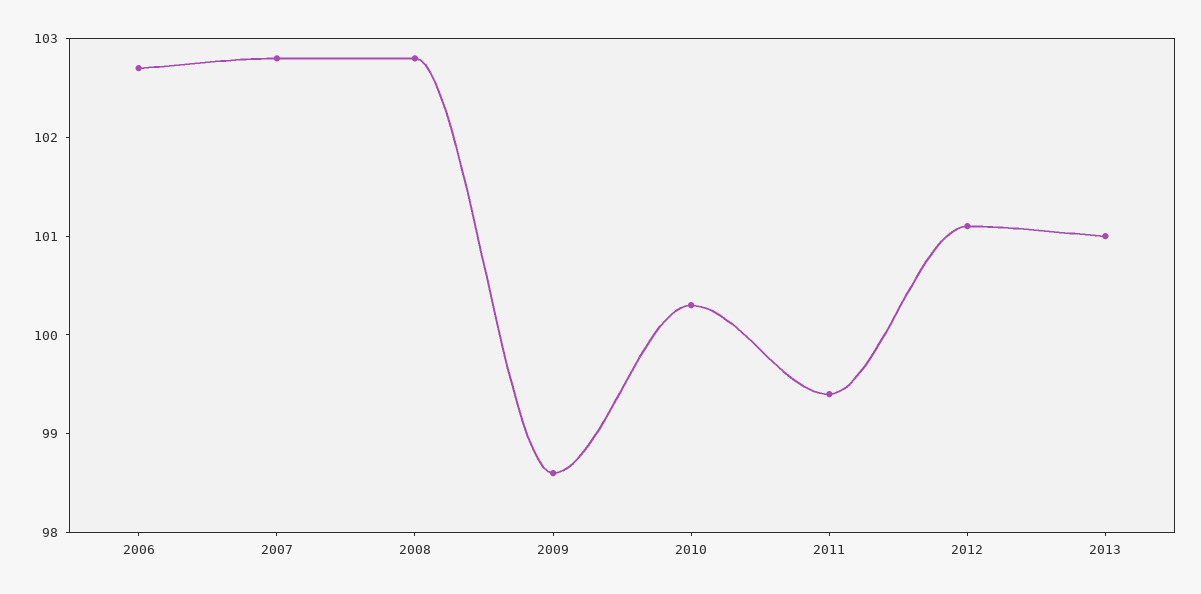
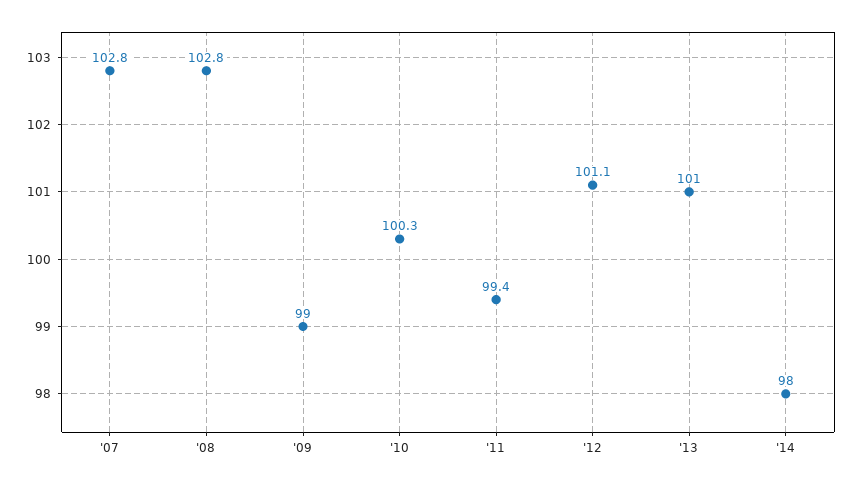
2006: 102.7 -> none
2009: 98.6 -> 99
'14: none -> 98

